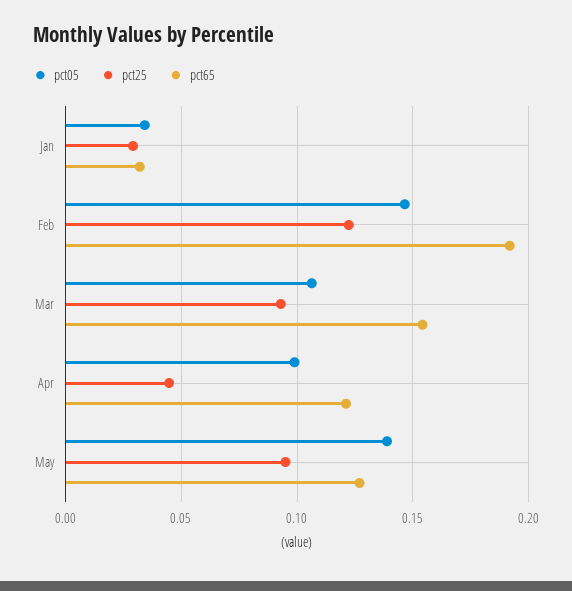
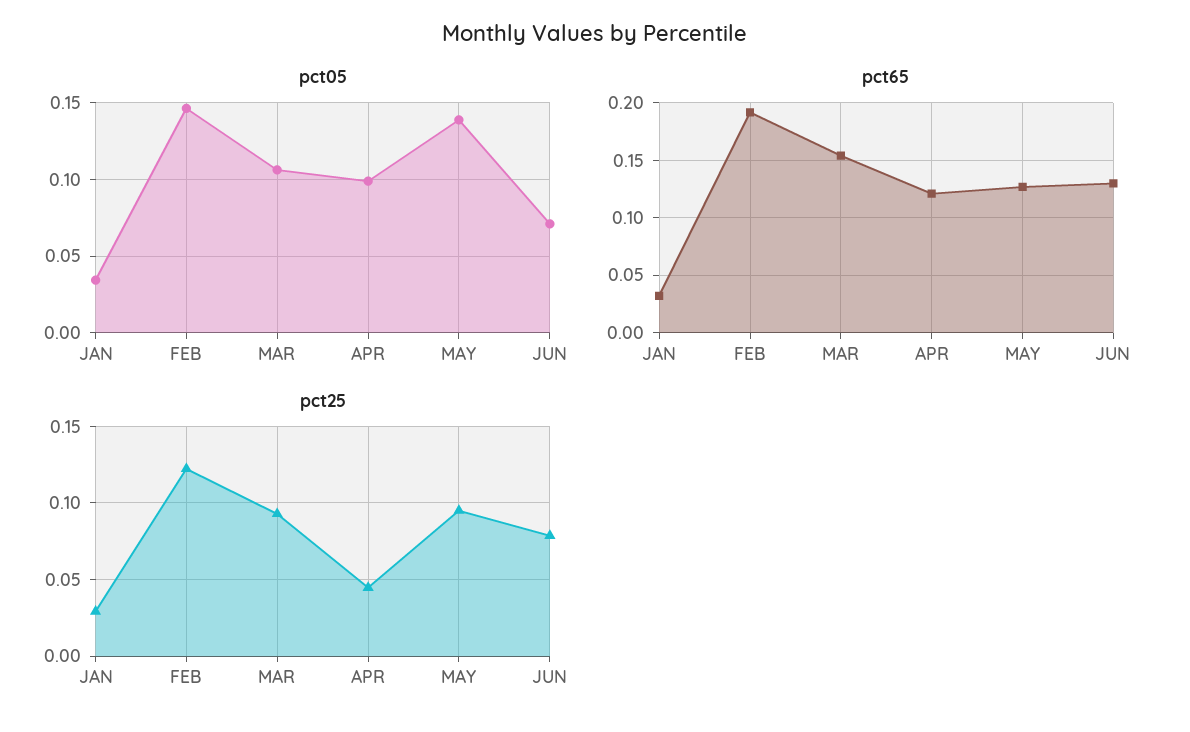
pct05, JUN: none -> 0.07
pct65, JUN: none -> 0.13
pct25, JUN: none -> 0.08

